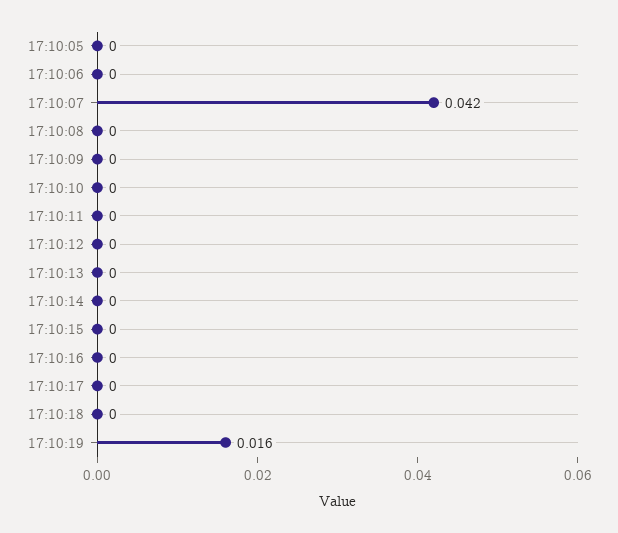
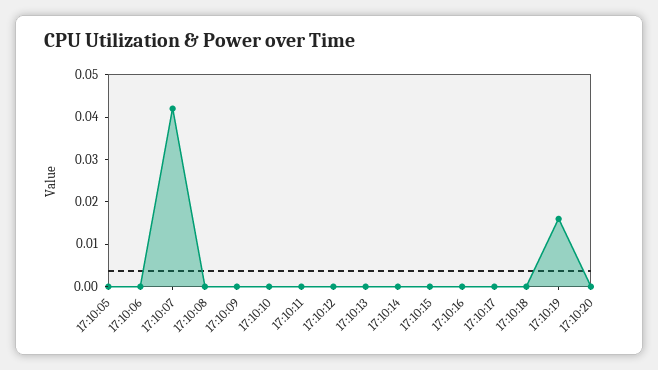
17:10:20: none -> 0

